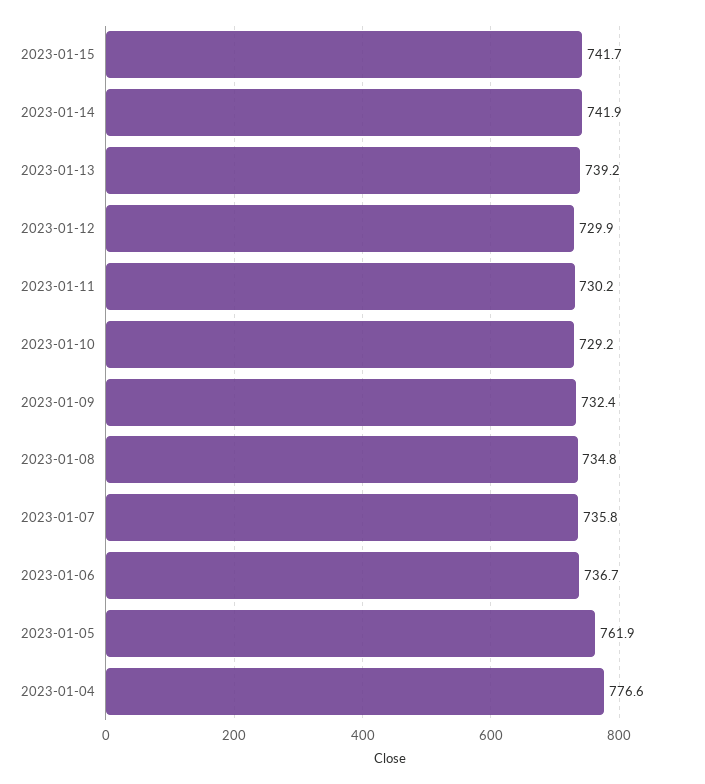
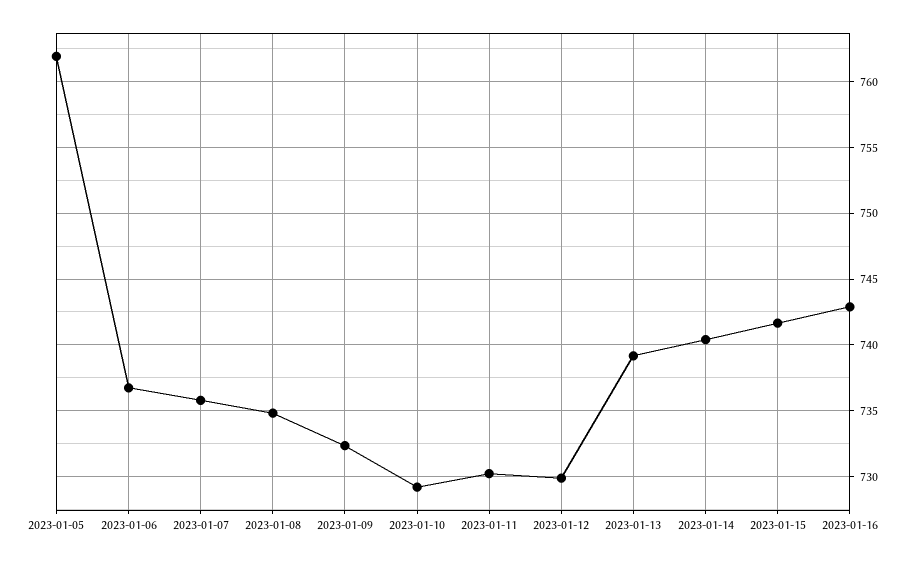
2023-01-14: 741.9 -> 740.5
2023-01-04: 776.6 -> none
2023-01-16: none -> 743

